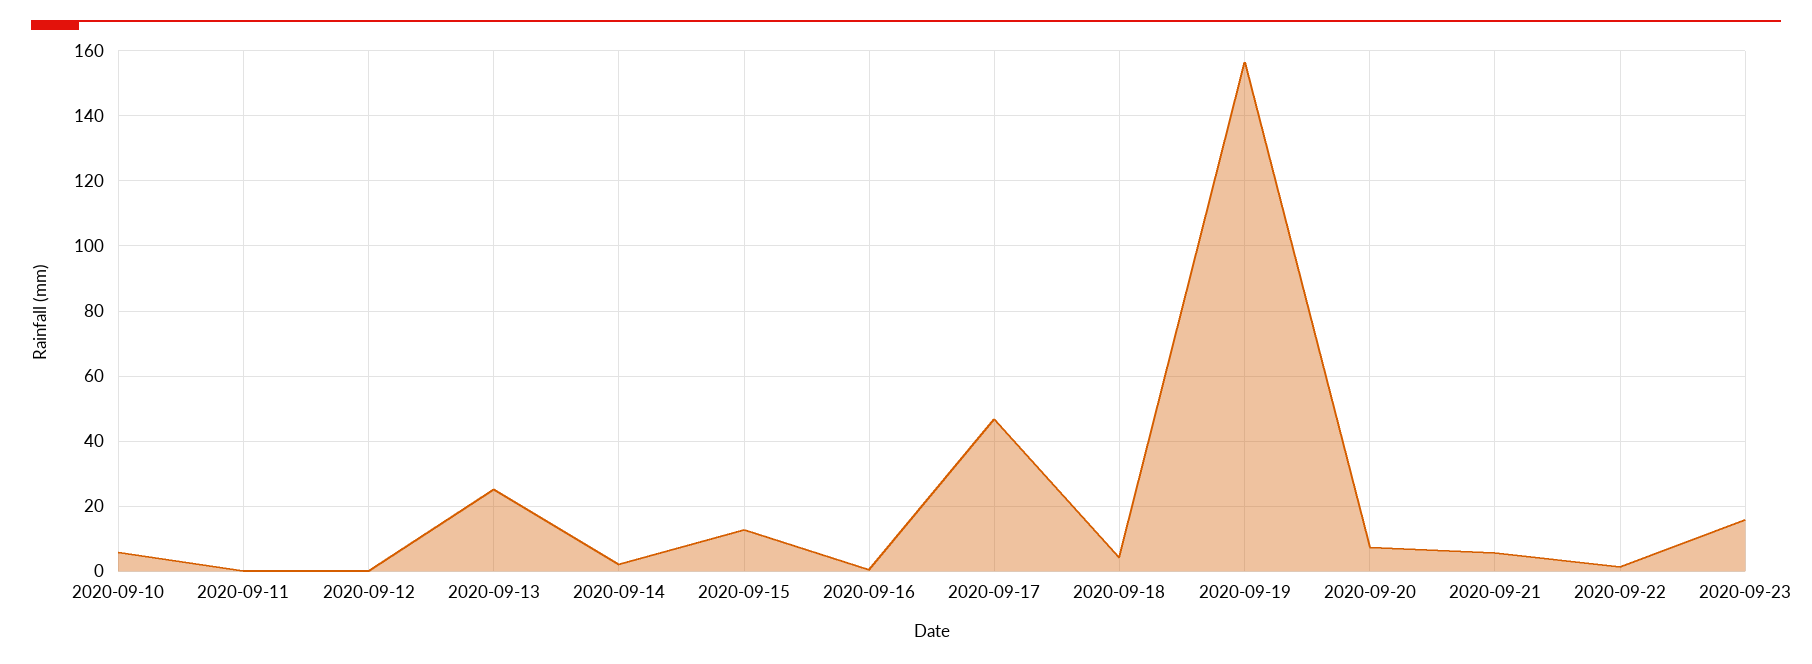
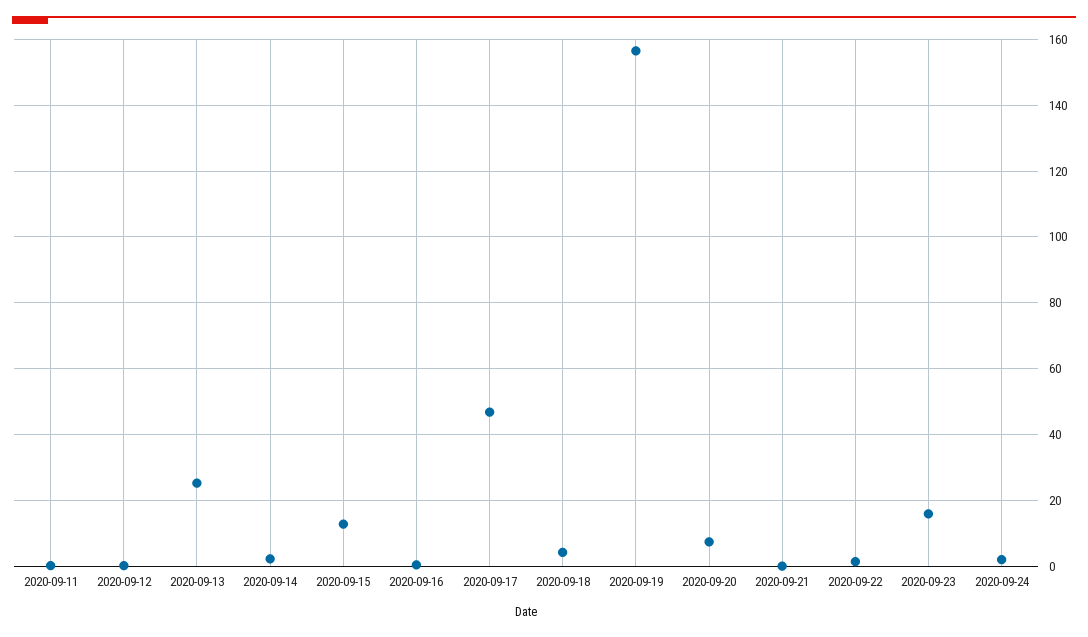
2020-09-10: 6 -> none
2020-09-21: 6 -> 0
2020-09-24: none -> 2

